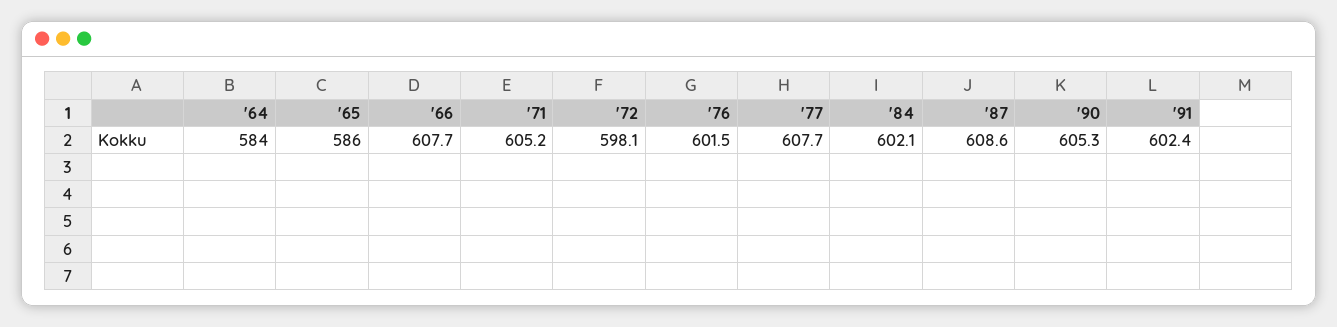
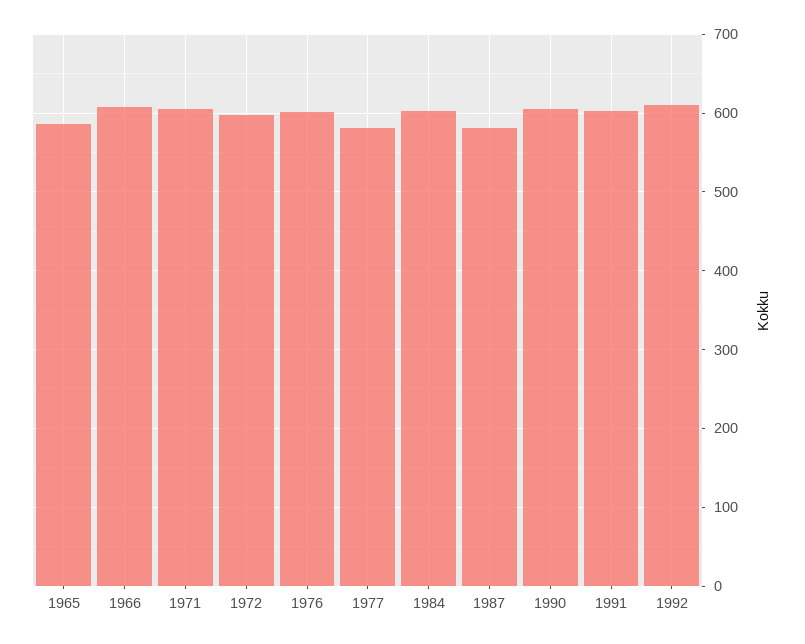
'64: 584 -> none
'77: 607.7 -> 580
'87: 608.6 -> 580
1992: none -> 610

